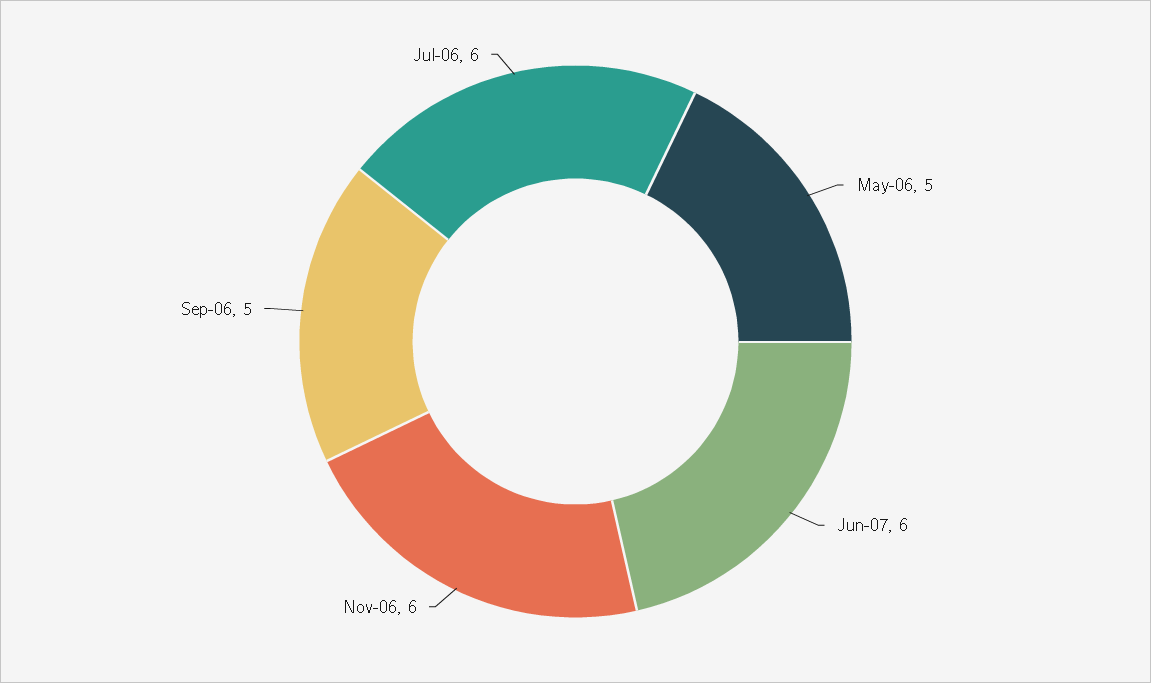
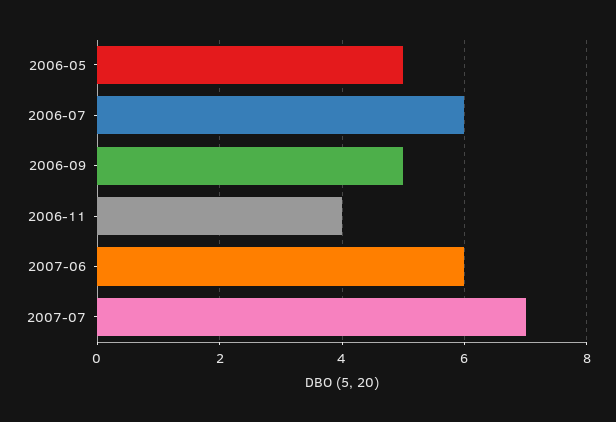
Nov-06: 6 -> 4
2007-07: none -> 7

